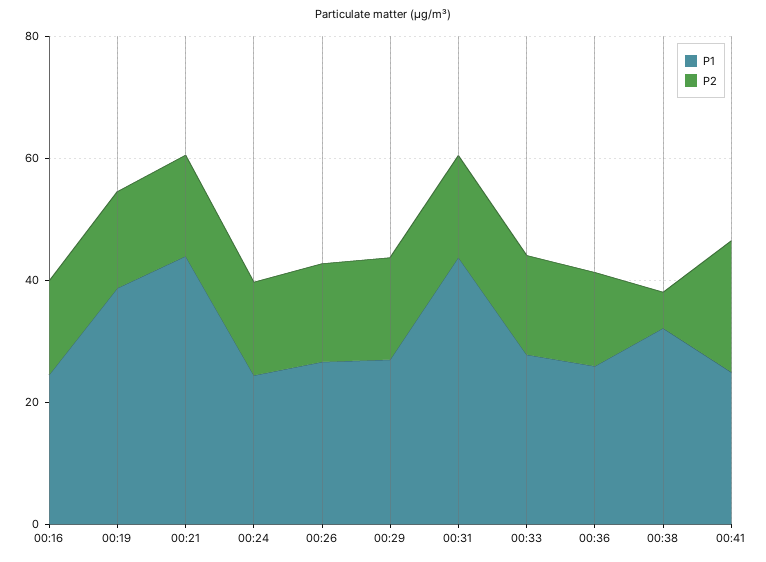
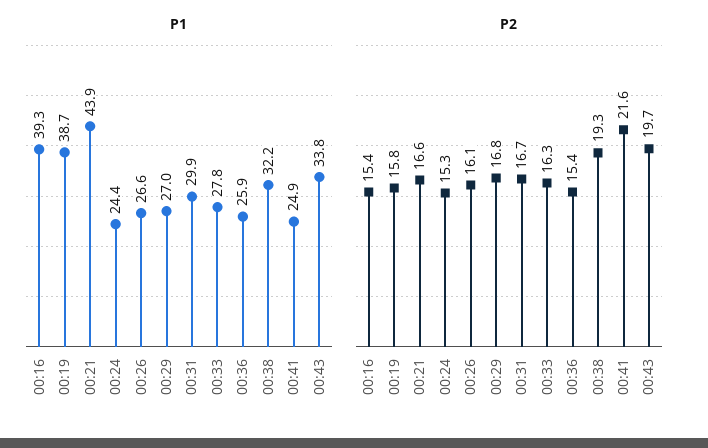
P1, 00:16: 25 -> 39.3
P1, 00:31: 45 -> 29.9
P2, 00:38: 5 -> 19.3
P1, 00:43: none -> 33.8
P2, 00:43: none -> 19.7

